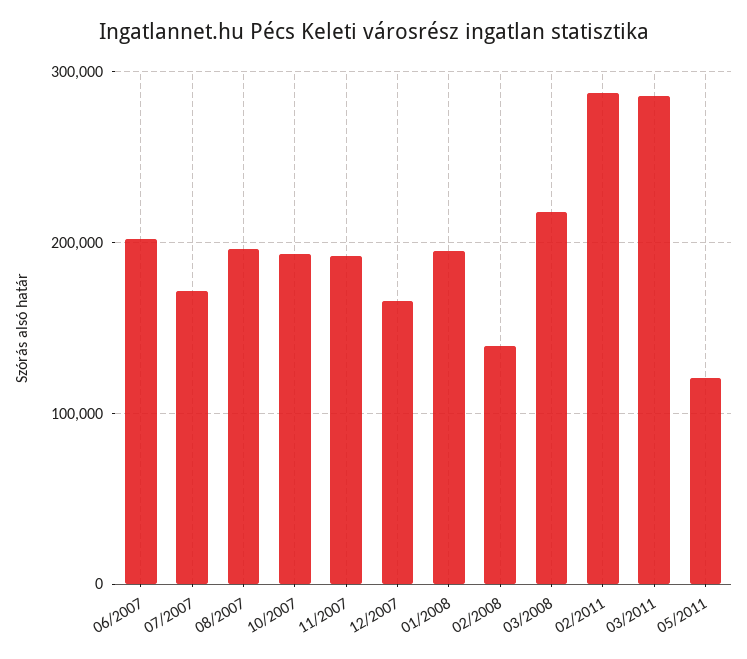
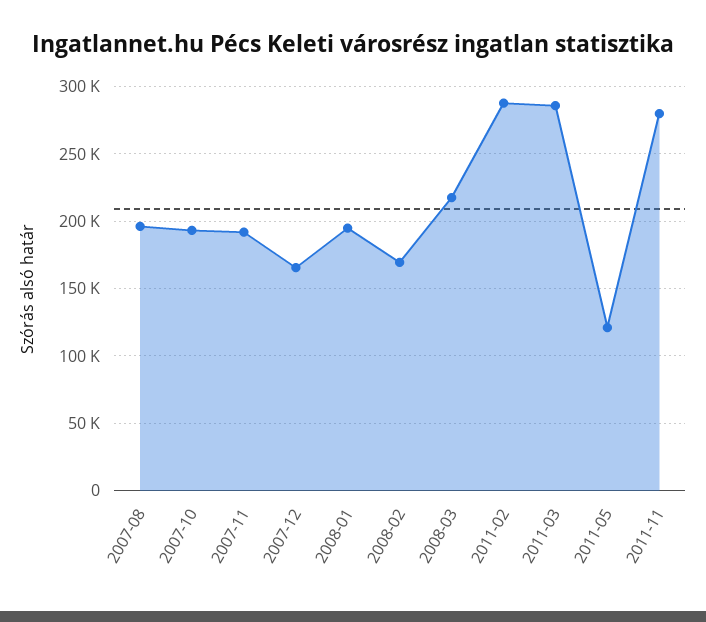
06/2007: 200000 -> none
07/2007: 170000 -> none
02/2008: 140000 -> 170000
2011-11: none -> 280000

